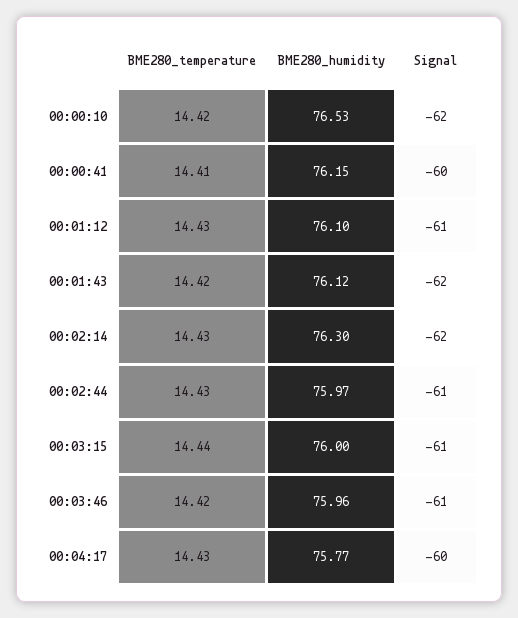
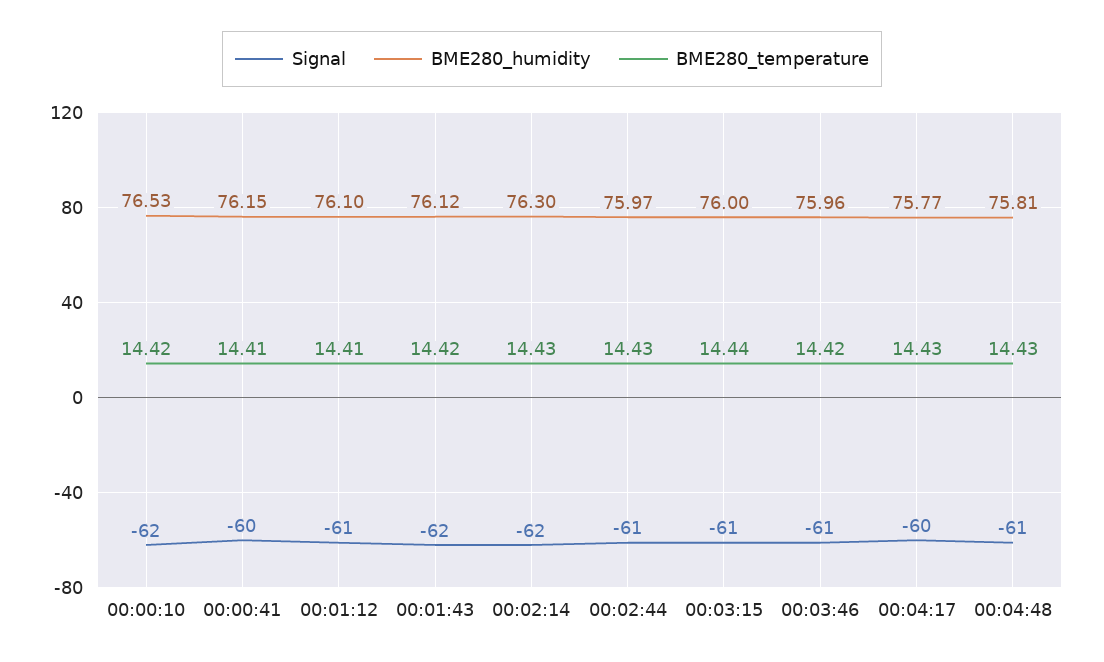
BME280_temperature, 00:01:12: 14.43 -> 14.41
Signal, 00:04:48: none -> -61
BME280_humidity, 00:04:48: none -> 75.81
BME280_temperature, 00:04:48: none -> 14.43

